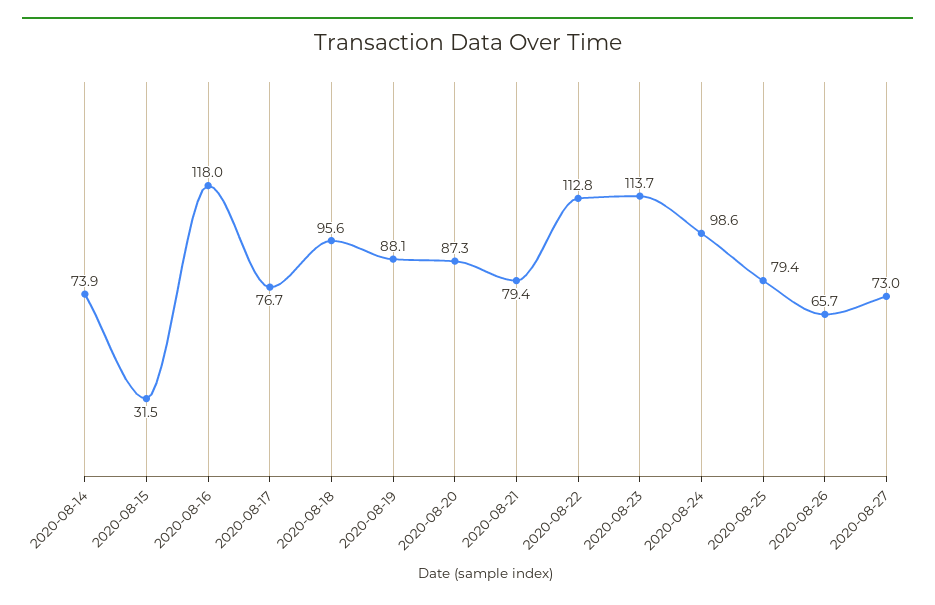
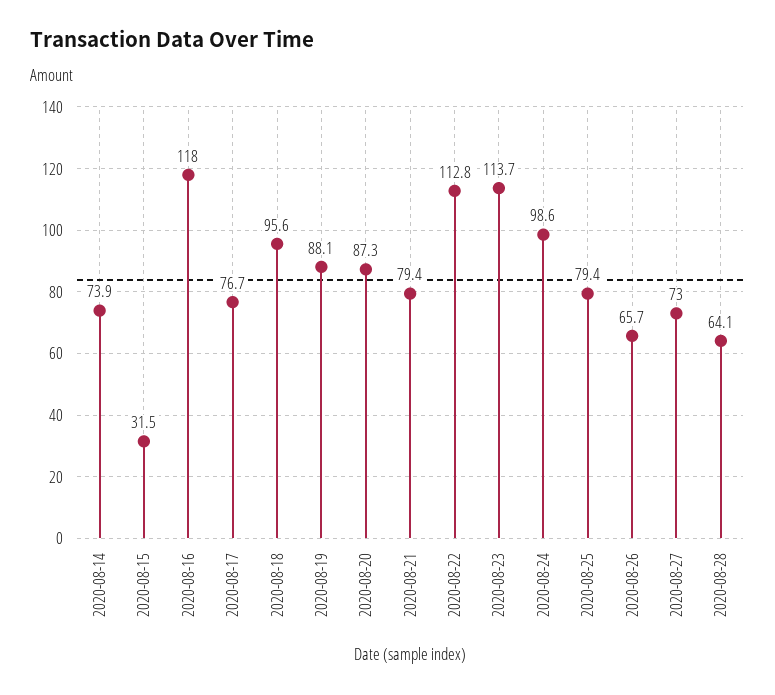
2020-08-28: none -> 64.1

